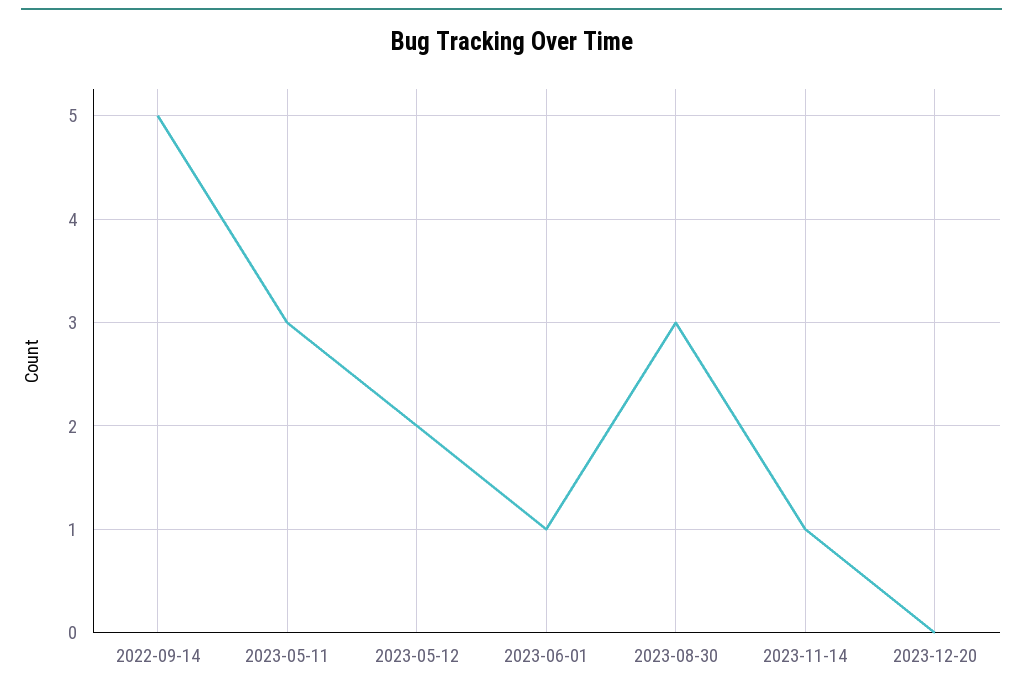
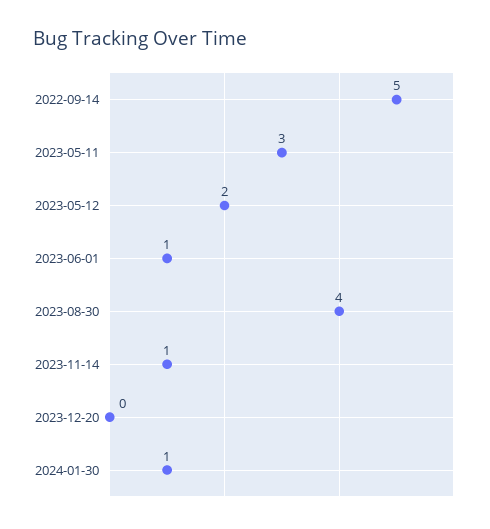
2023-08-30: 3 -> 4
2024-01-30: none -> 1

